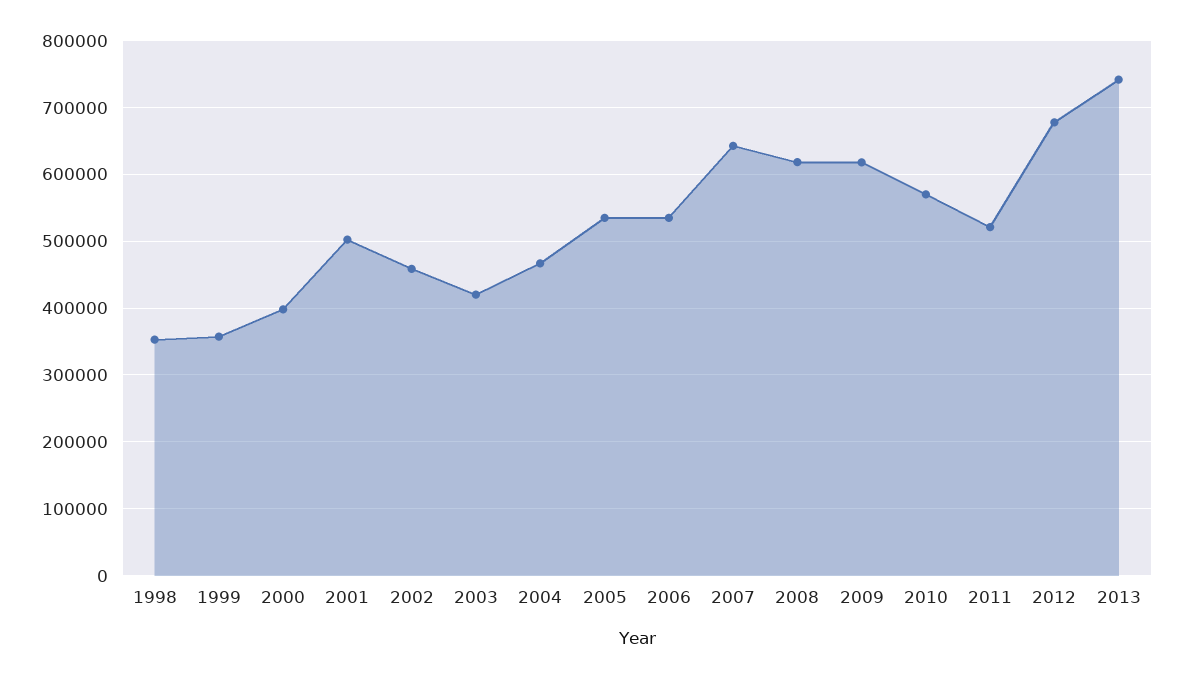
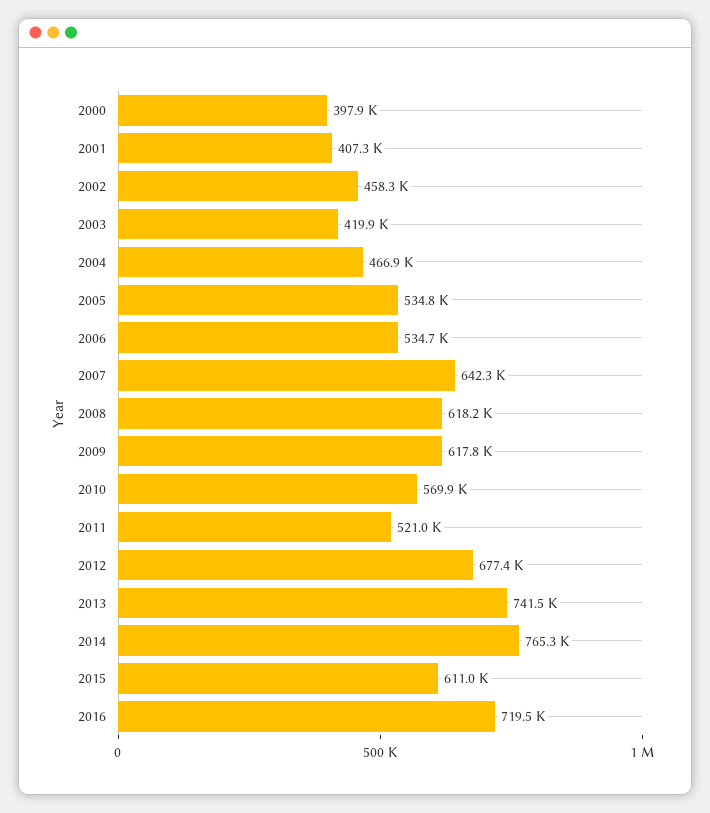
1998: 350000 -> none
1999: 360000 -> none
2001: 500000 -> 407300
2014: none -> 765300
2015: none -> 611000
2016: none -> 719500

